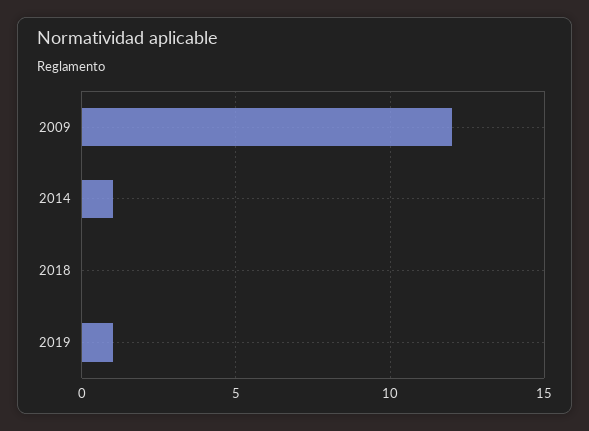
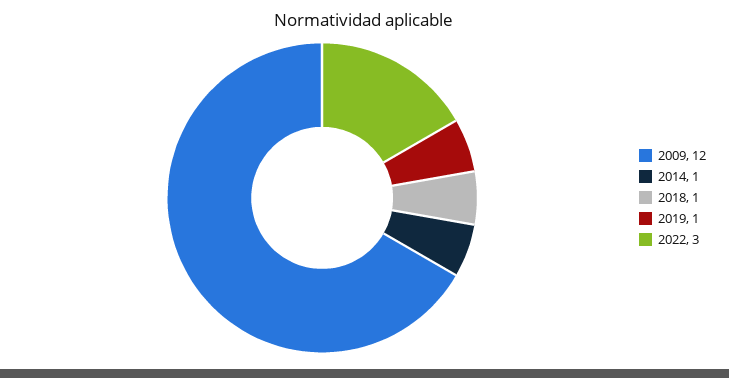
2018: 0 -> 1
2022: none -> 3

